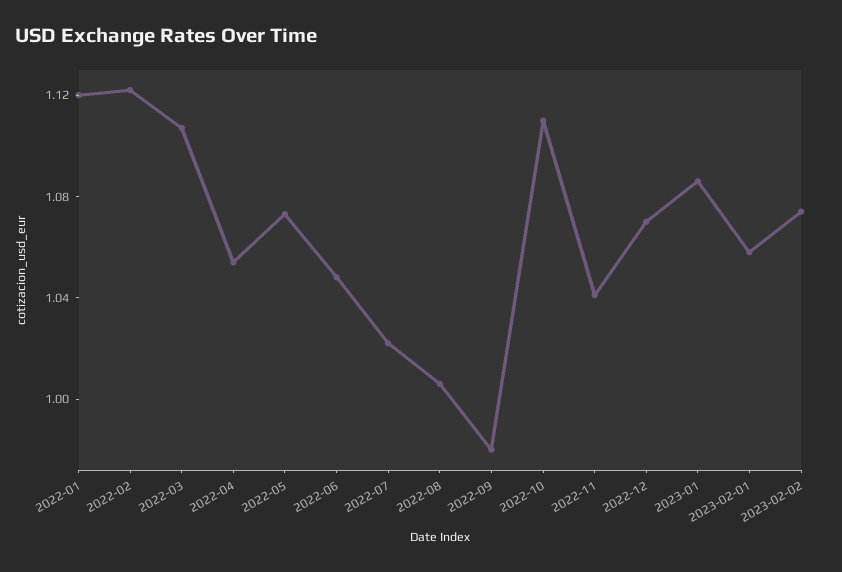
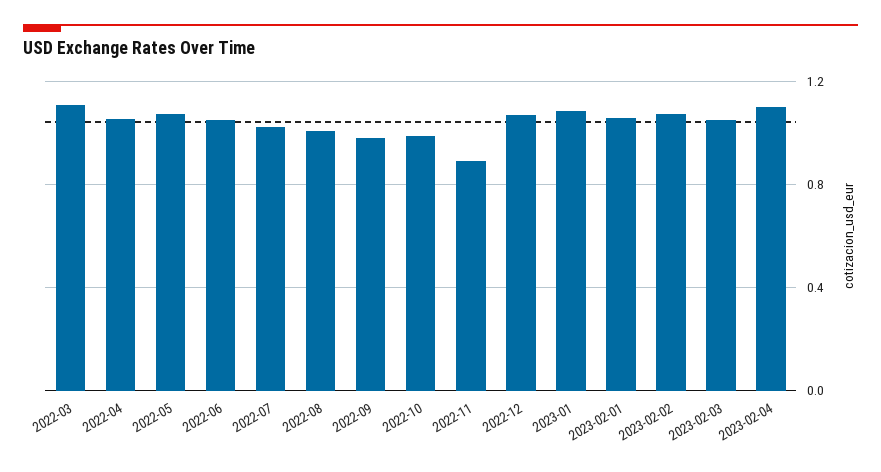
2022-01: 1.12 -> none
2022-02: 1.12 -> none
2022-10: 1.11 -> 1
2022-11: 1.04 -> 0.9
2023-02-03: none -> 1.05
2023-02-04: none -> 1.1

